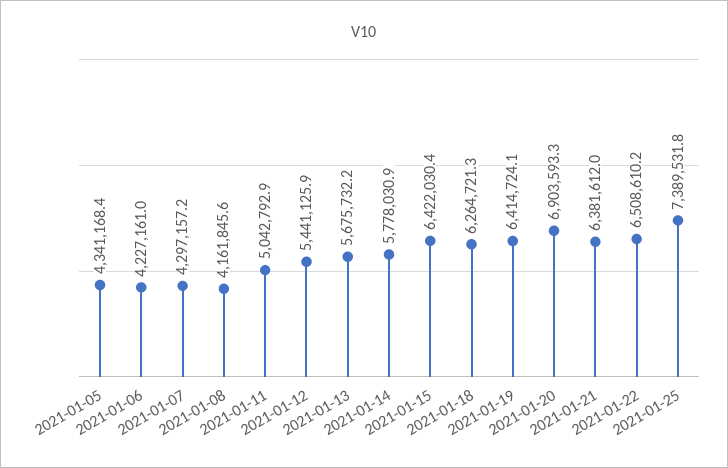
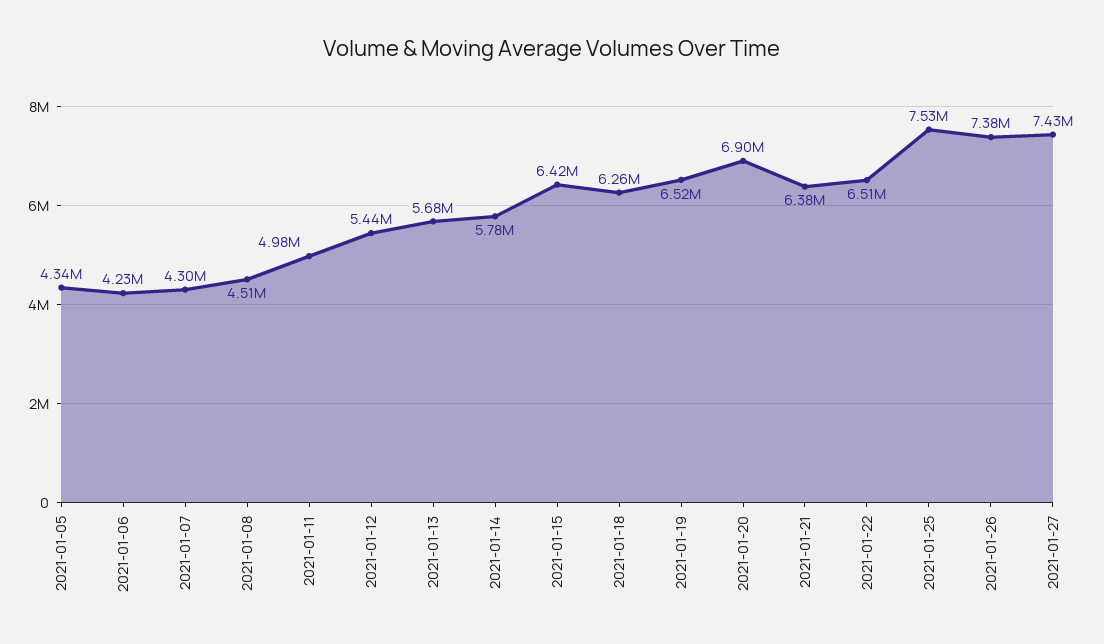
2021-01-08: 4161845.6 -> 4510000
2021-01-11: 5042792.9 -> 4980000
2021-01-19: 6414724.1 -> 6520000
2021-01-25: 7389531.8 -> 7530000
2021-01-26: none -> 7380000
2021-01-27: none -> 7430000

